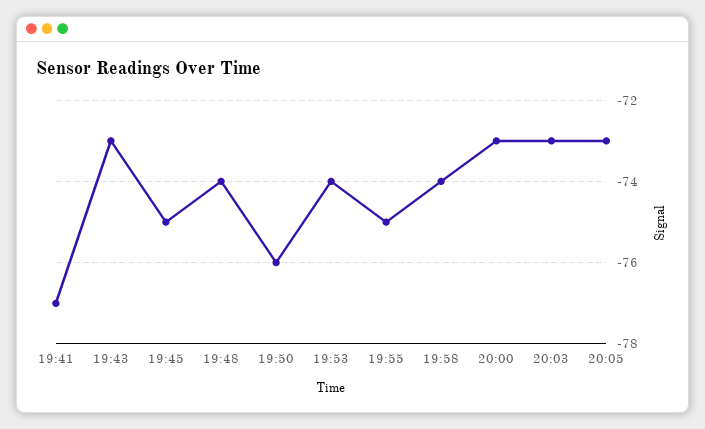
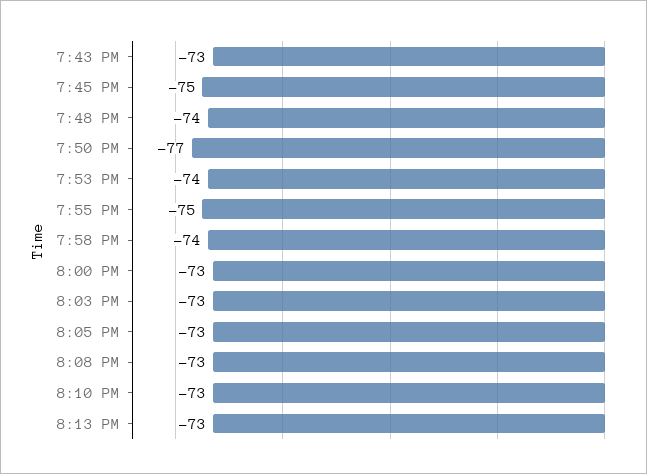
19:41: -77 -> none
19:50: -76 -> -77
8:08 PM: none -> -73
8:10 PM: none -> -73
8:13 PM: none -> -73

